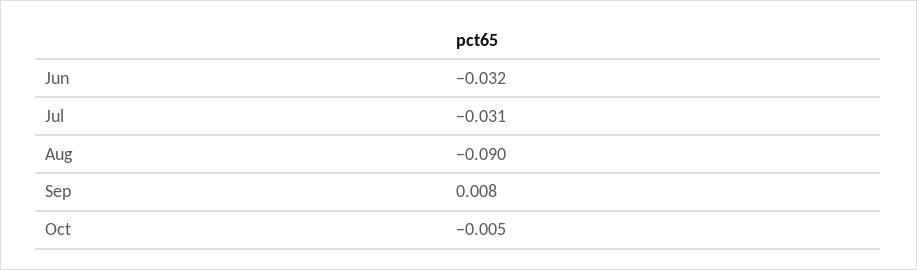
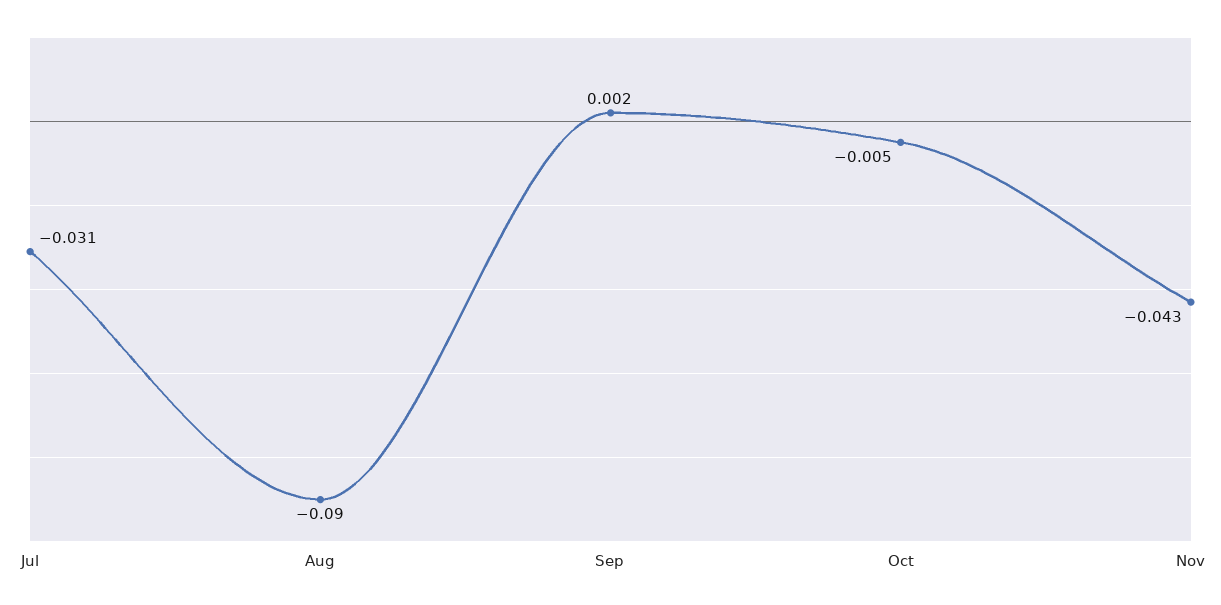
Jun: -0.032 -> none
Sep: 0.008 -> 0.002
Nov: none -> -0.043

